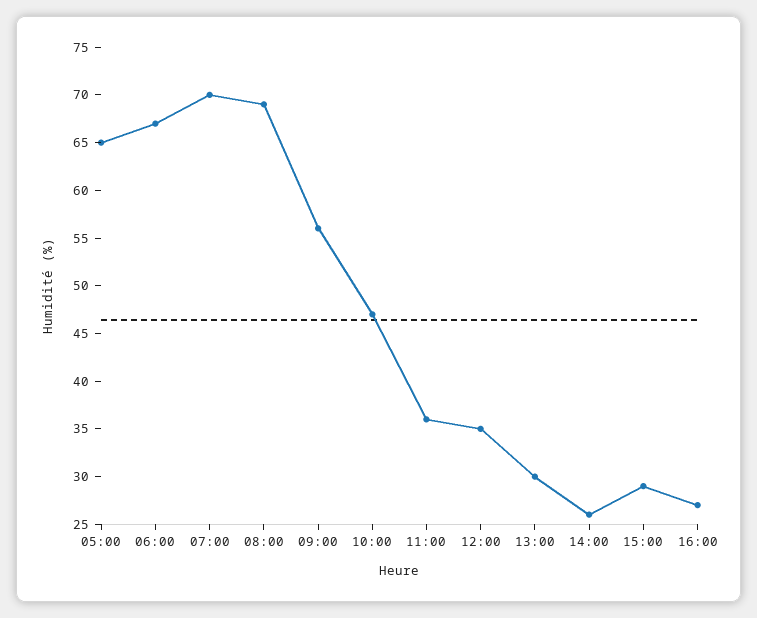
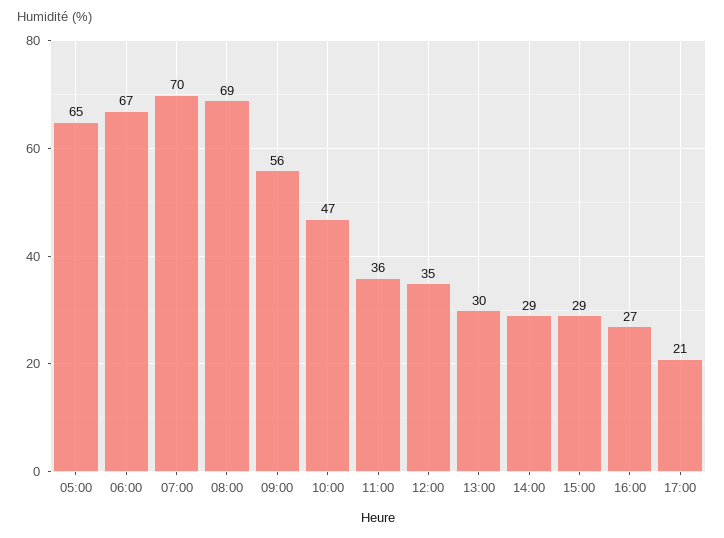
14:00: 26 -> 29
17:00: none -> 21

